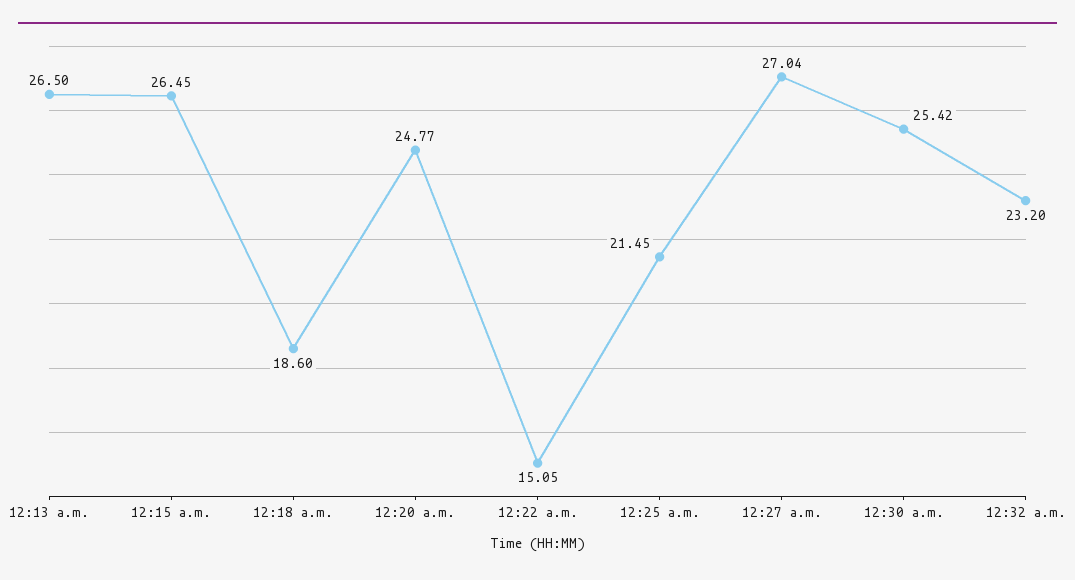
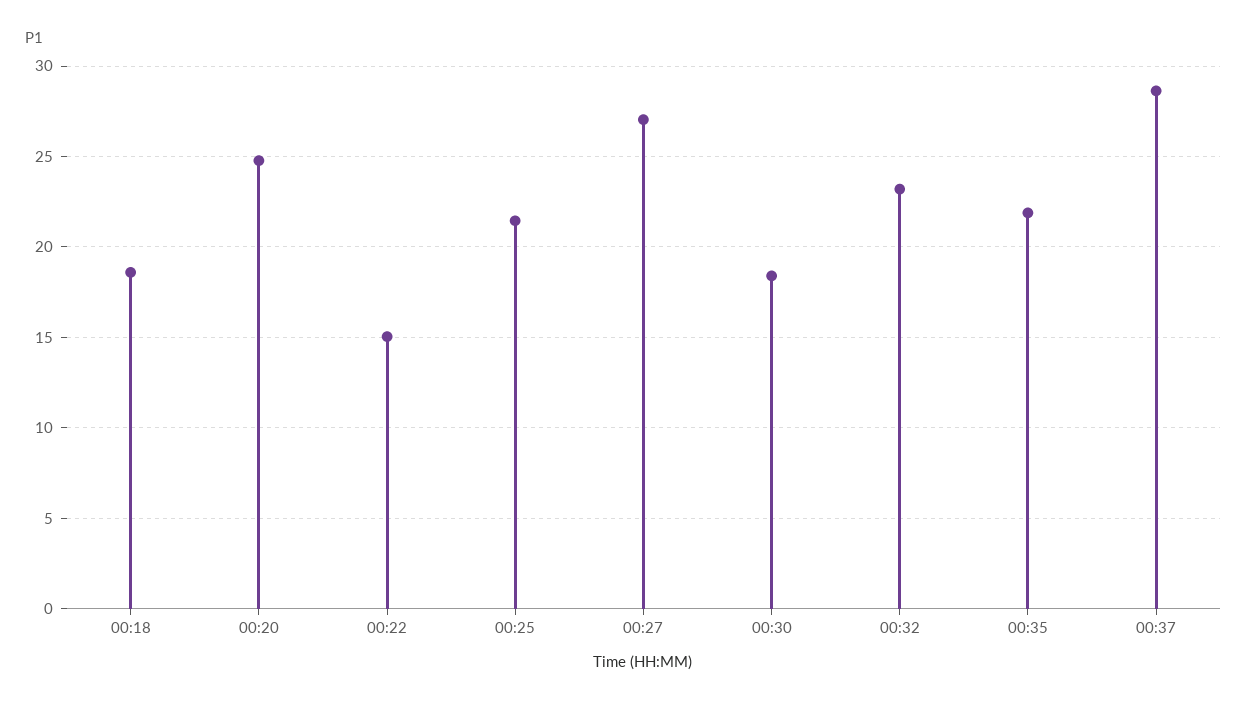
12:13 a.m.: 26.5 -> none
12:15 a.m.: 26.45 -> none
12:30 a.m.: 25.42 -> 18.5
00:35: none -> 22
00:37: none -> 28.5

